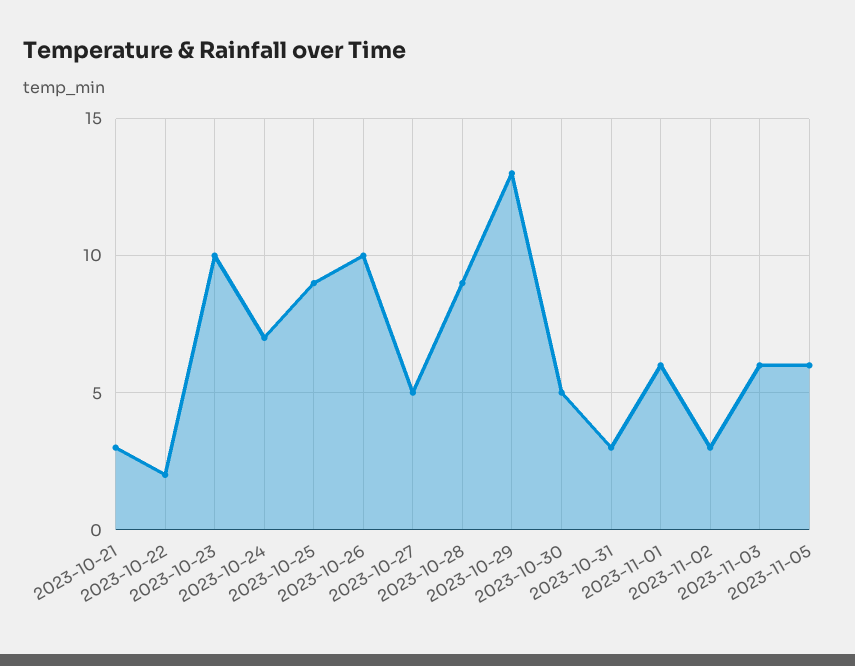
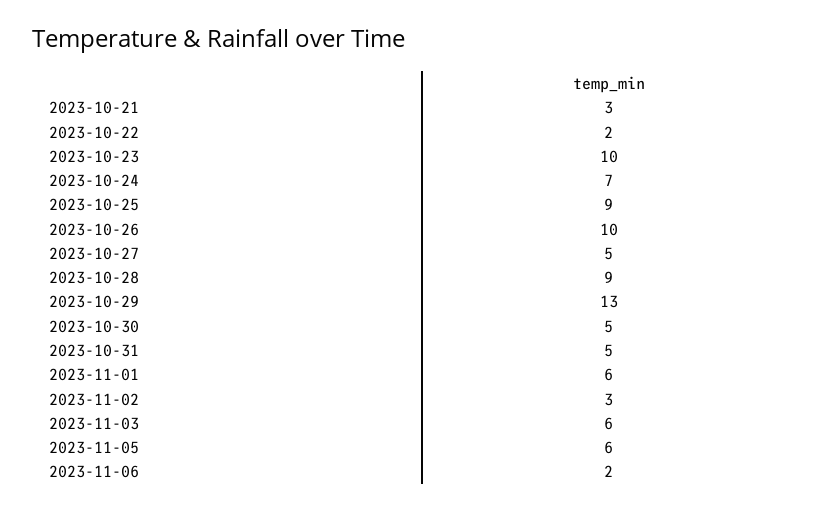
2023-10-31: 3 -> 5
2023-11-06: none -> 2

